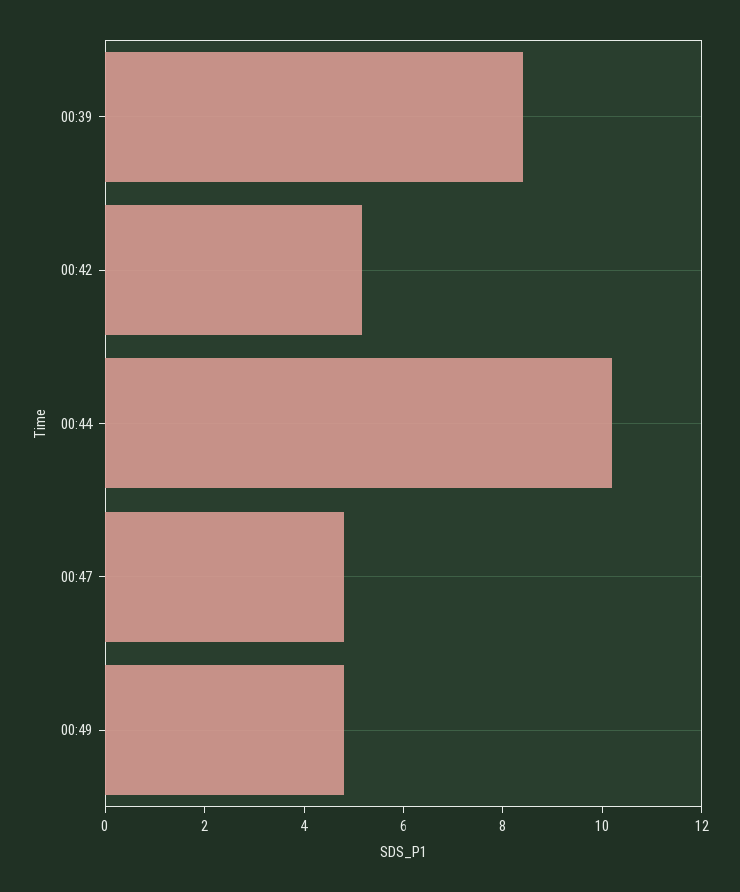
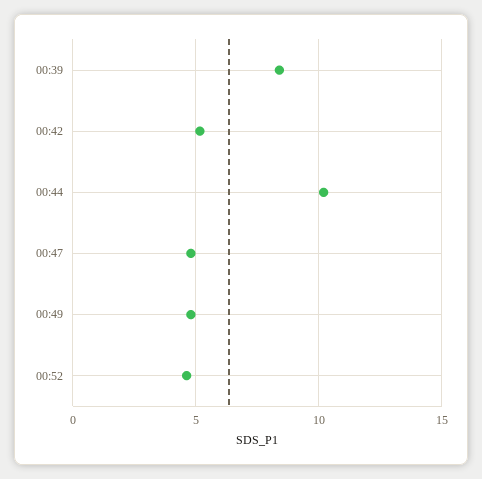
00:52: none -> 4.5

